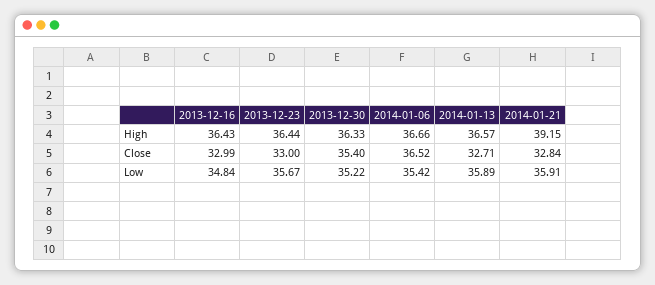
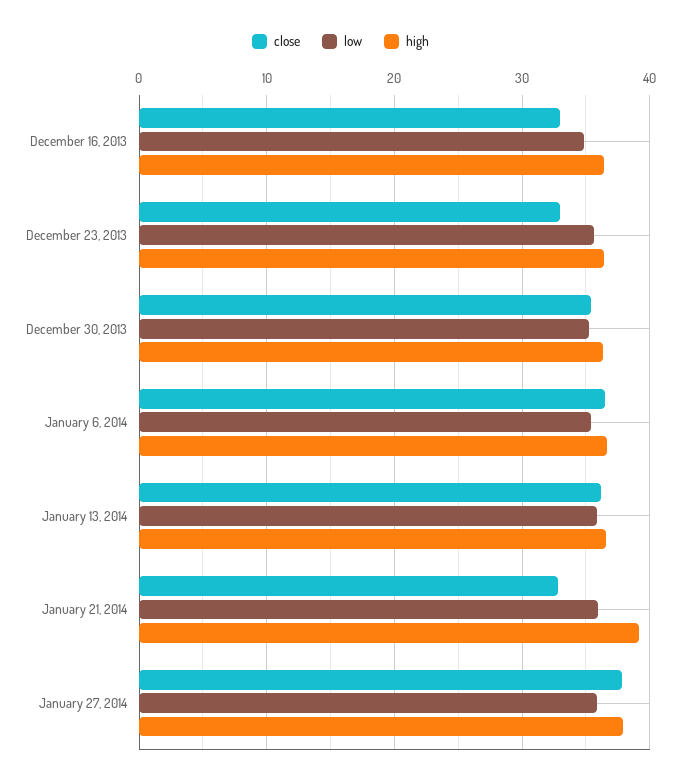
Close, 2014-01-13: 32.71 -> 36
Close, January 27, 2014: none -> 38
Low, January 27, 2014: none -> 36
High, January 27, 2014: none -> 38

